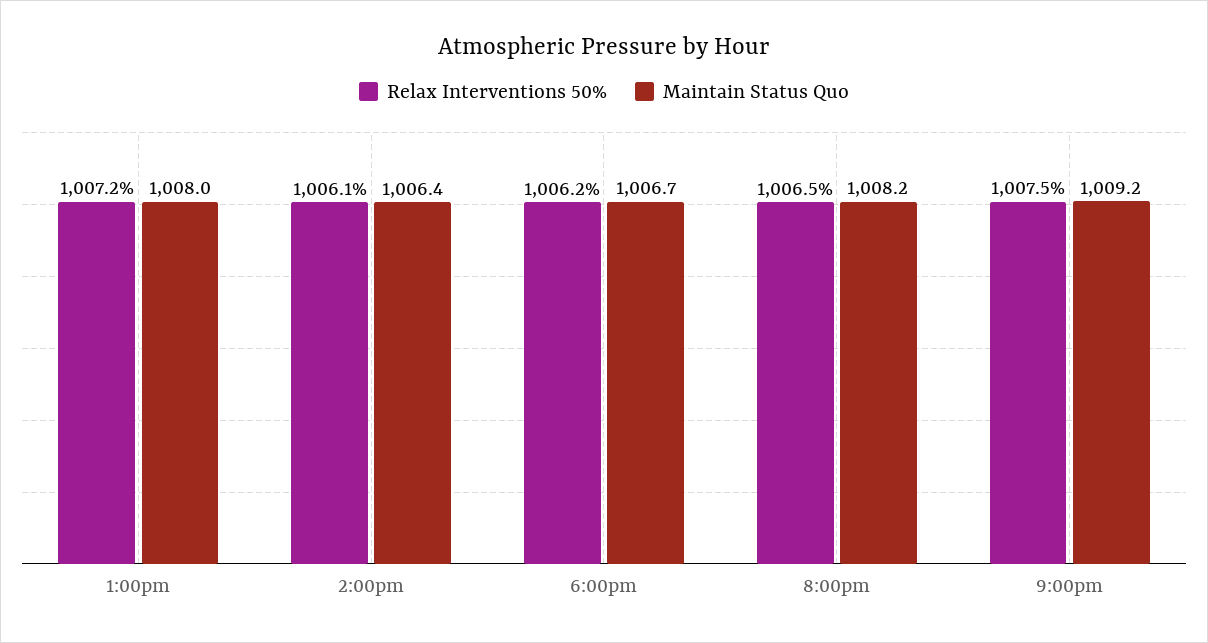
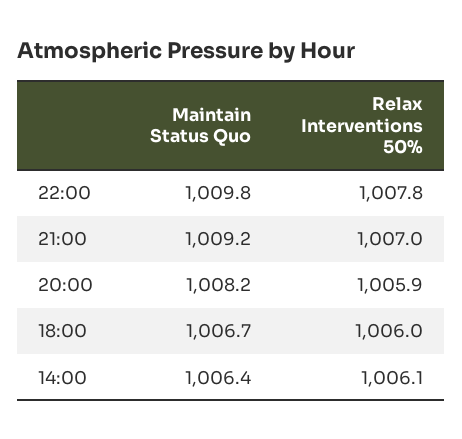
Relax Interventions 50%, 1:00pm: 1007.2 -> none
Maintain Status Quo, 1:00pm: 1008 -> none
Relax Interventions 50%, 6:00pm: 1006.2 -> 1006
Relax Interventions 50%, 8:00pm: 1006.5 -> 1005.9
Relax Interventions 50%, 9:00pm: 1007.5 -> 1007
Maintain Status Quo, 22:00: none -> 1009.8
Relax Interventions 50%, 22:00: none -> 1007.8

